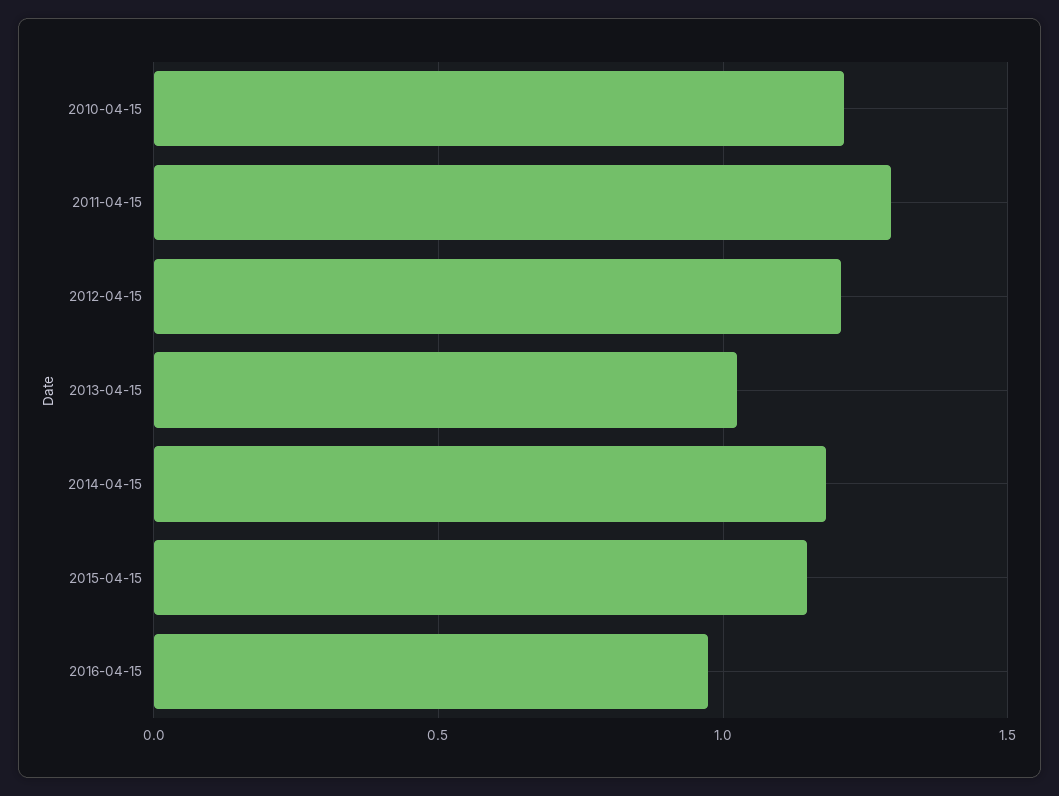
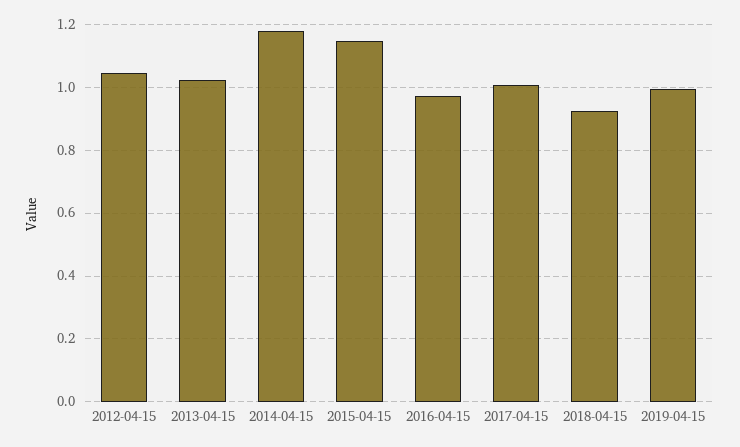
2010-04-15: 1.2 -> none
2011-04-15: 1.3 -> none
2012-04-15: 1.2 -> 1.04
2017-04-15: none -> 1
2018-04-15: none -> 0.92
2019-04-15: none -> 1

